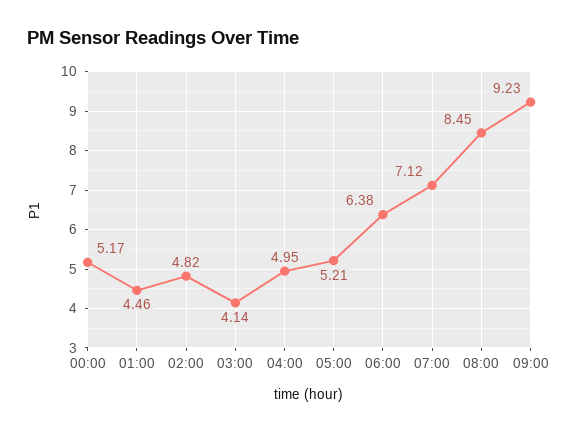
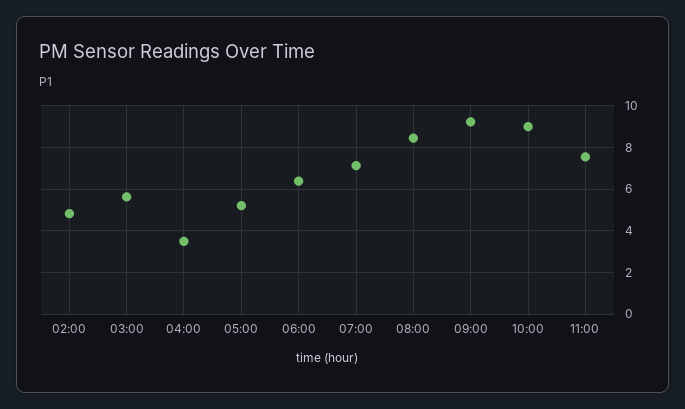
00:00: 5.17 -> none
01:00: 4.46 -> none
03:00: 4.14 -> 5.5
04:00: 4.95 -> 3.5
10:00: none -> 9
11:00: none -> 7.5

